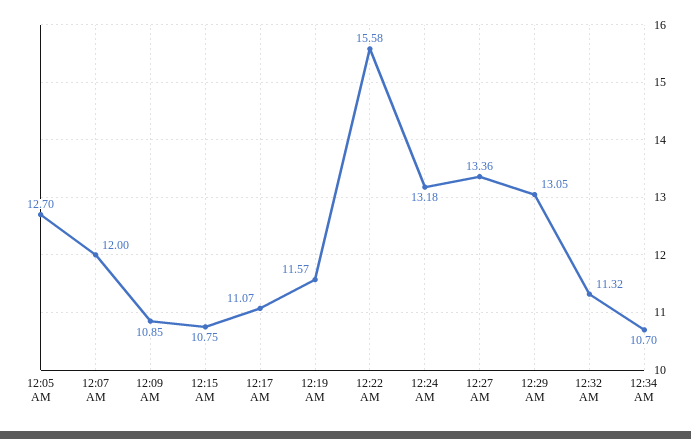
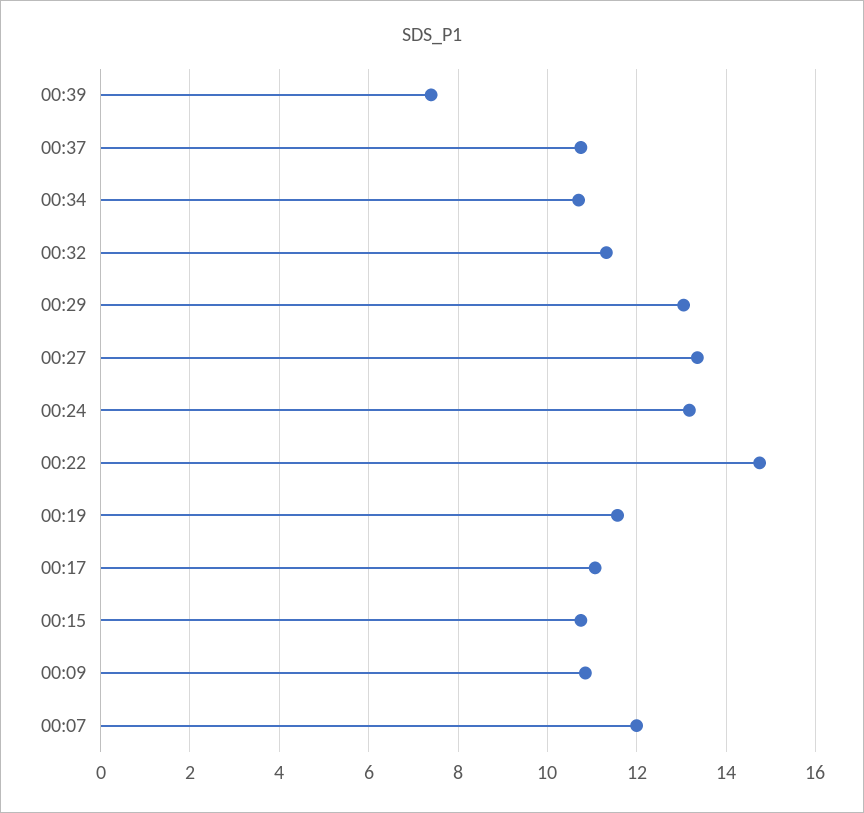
12:05 AM: 12.7 -> none
12:22 AM: 15.58 -> 14.8
00:39: none -> 7.4
00:37: none -> 10.8

